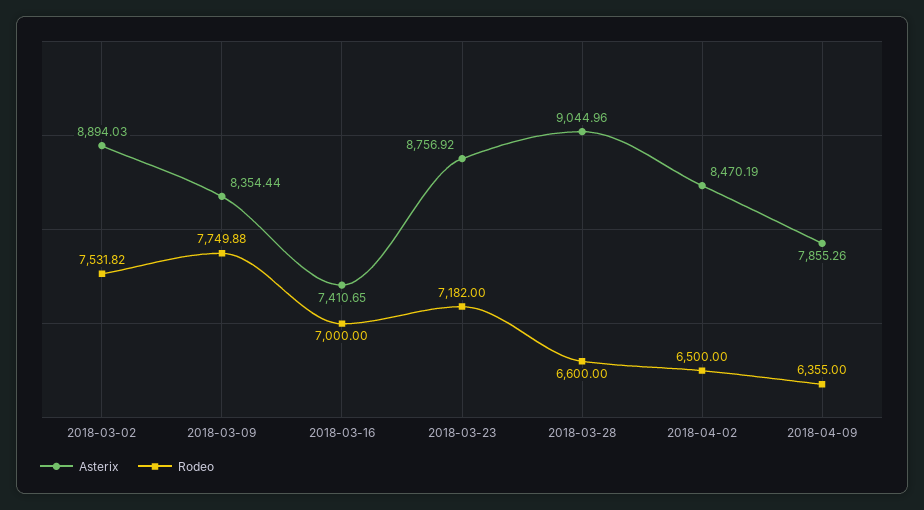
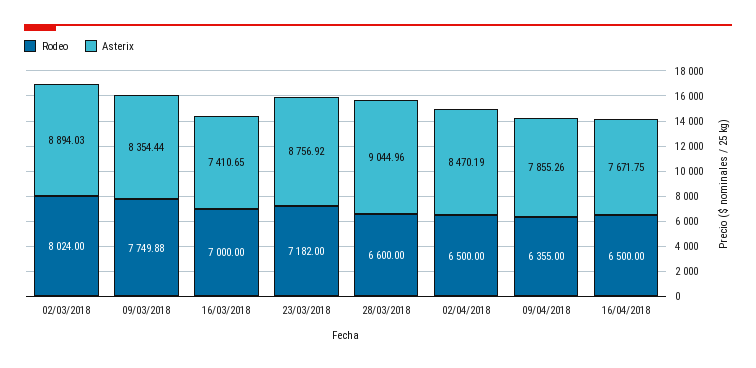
Rodeo, 2018-03-02: 7531.82 -> 8024
Rodeo, 16/04/2018: none -> 6500
Asterix, 16/04/2018: none -> 7671.75

